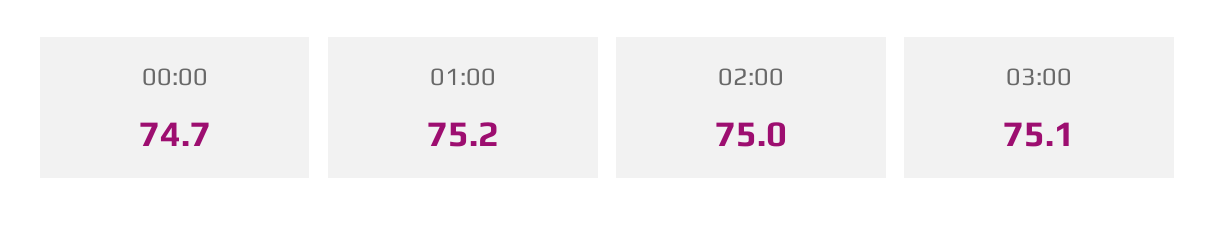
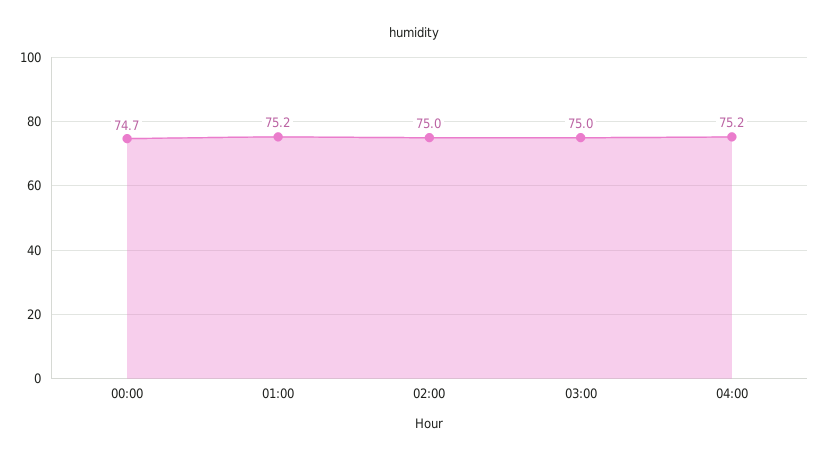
03:00: 75.1 -> 75
04:00: none -> 75.2

